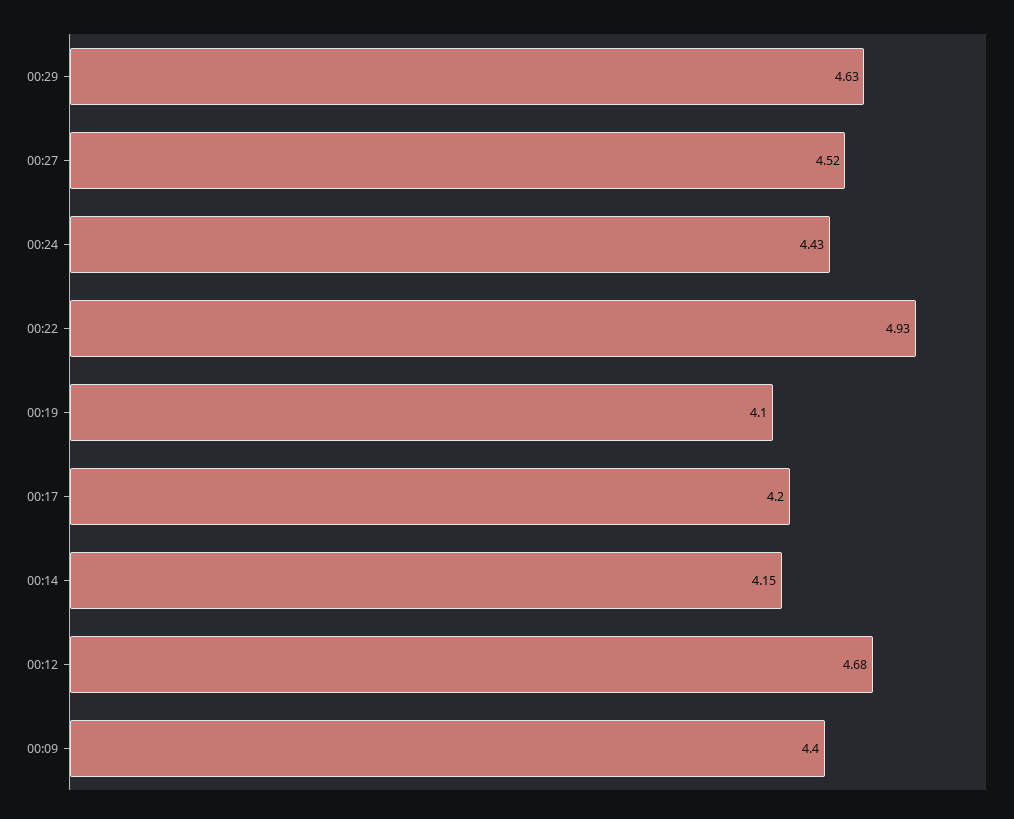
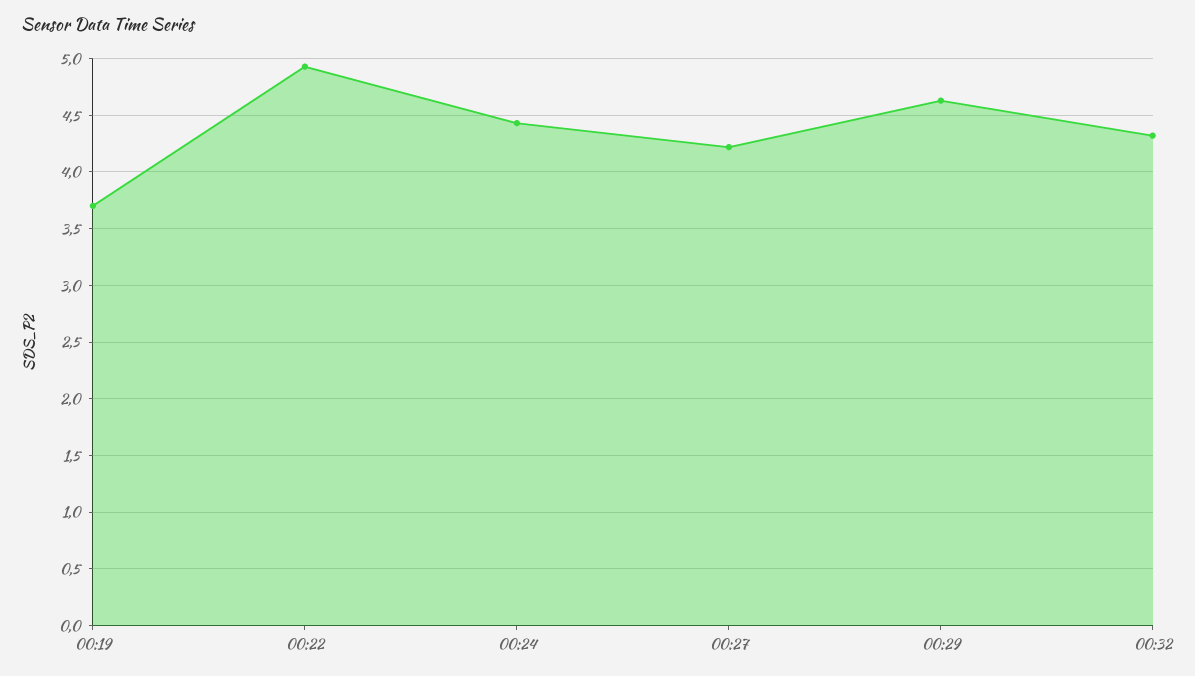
00:27: 4.52 -> 4.2
00:19: 4.1 -> 3.7
00:17: 4.2 -> none
00:14: 4.15 -> none
00:12: 4.68 -> none
00:09: 4.4 -> none
00:32: none -> 4.3

